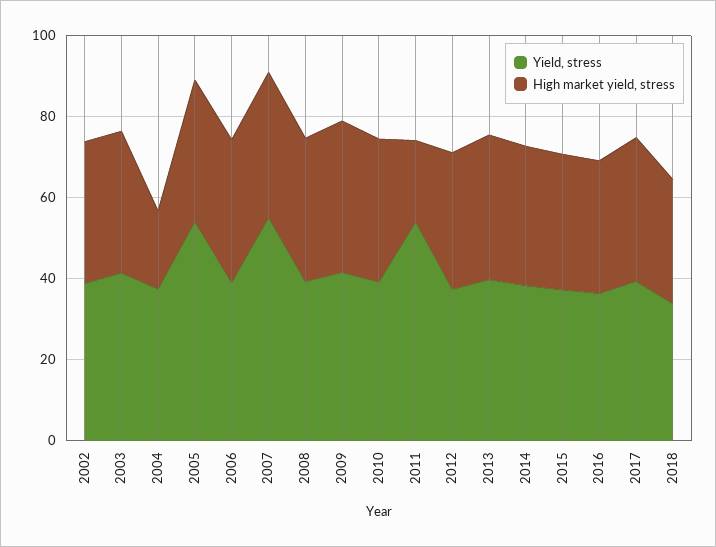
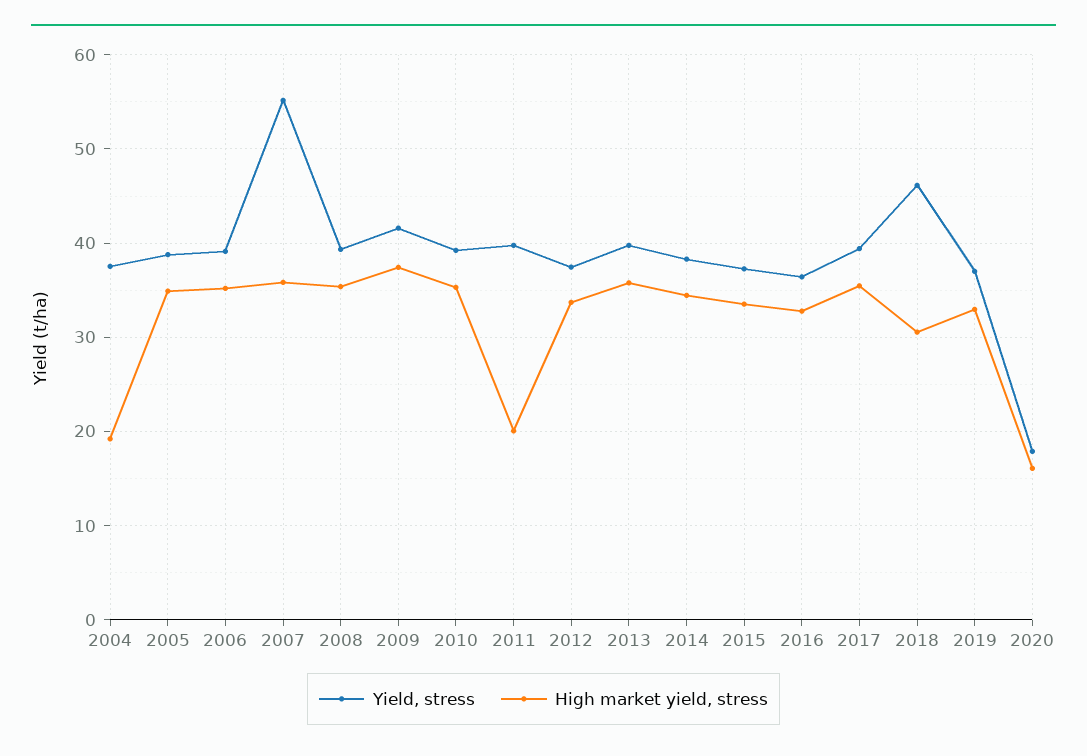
Yield, stress, 2002: 40 -> none
High market yield, stress, 2002: 35 -> none
Yield, stress, 2003: 40 -> none
High market yield, stress, 2003: 35 -> none
Yield, stress, 2005: 55 -> 39
Yield, stress, 2011: 55 -> 40
Yield, stress, 2018: 35 -> 46
Yield, stress, 2019: none -> 37
High market yield, stress, 2019: none -> 33
Yield, stress, 2020: none -> 18
High market yield, stress, 2020: none -> 16

